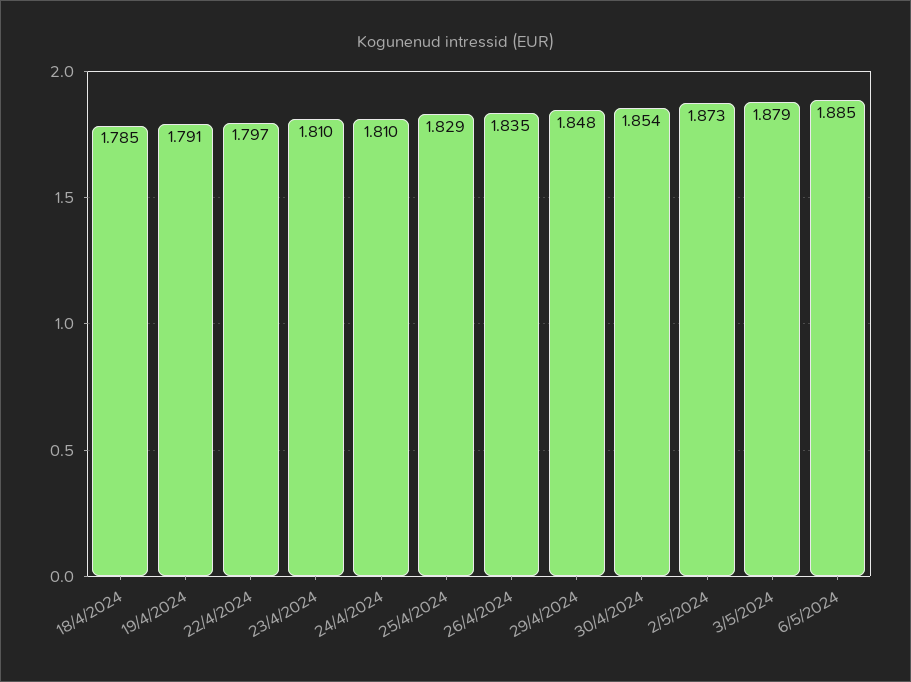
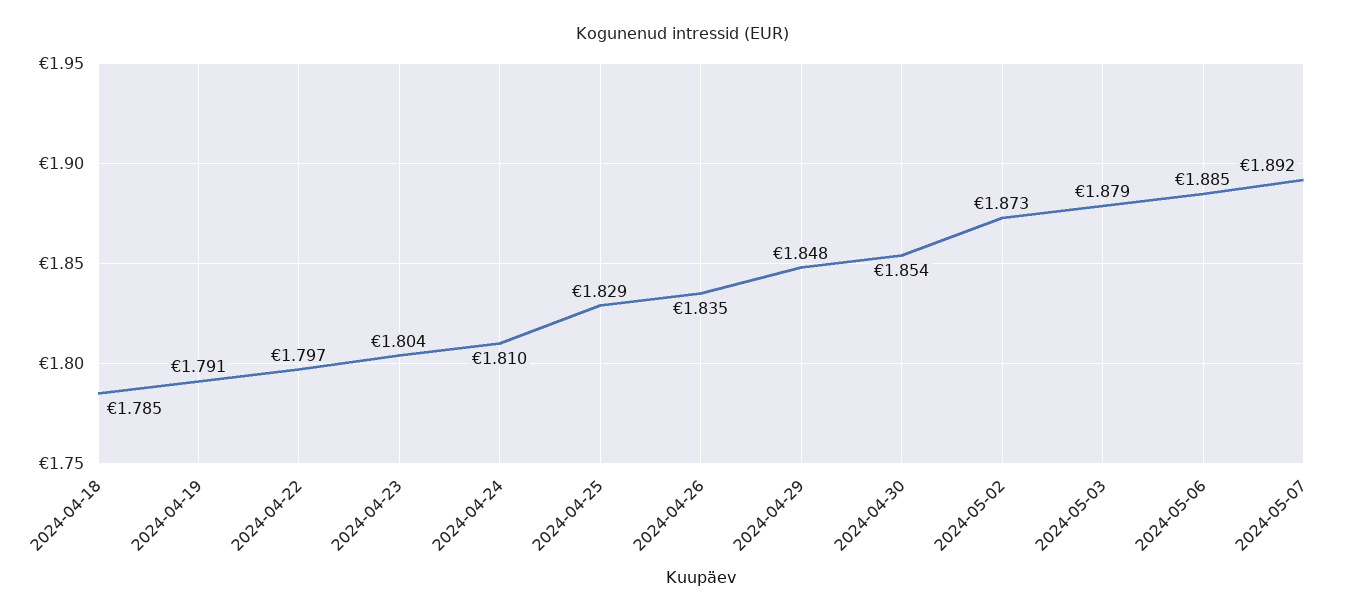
23/4/2024: 1.81 -> 1.804
2024-05-07: none -> 1.892

